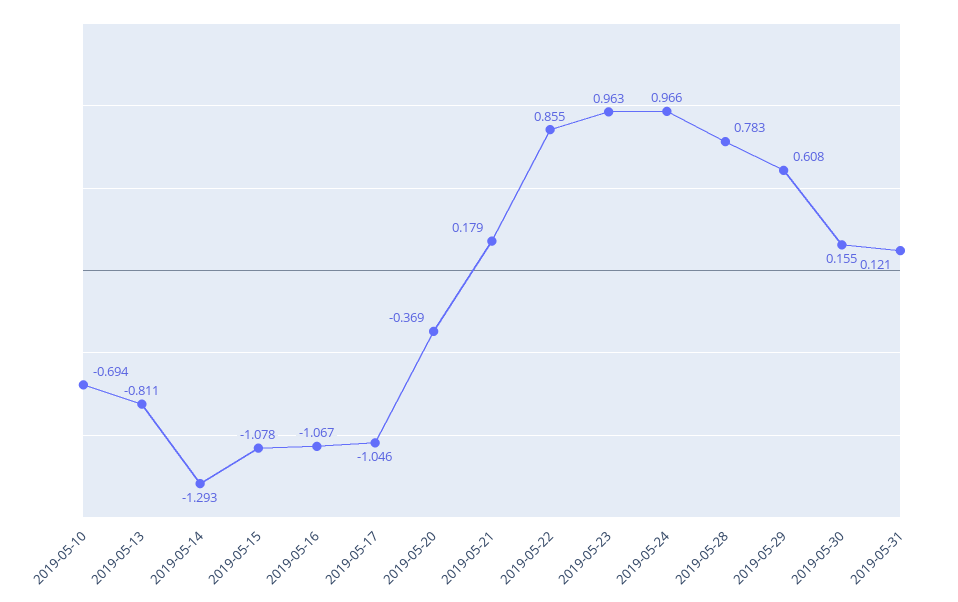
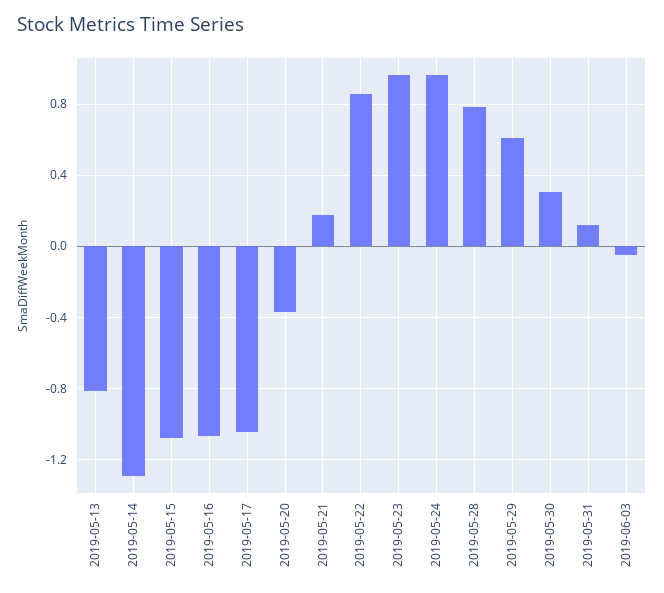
2019-05-10: -0.694 -> none
2019-05-30: 0.155 -> 0.3
2019-06-03: none -> -0.05

